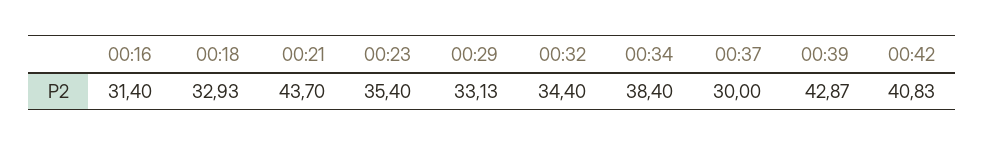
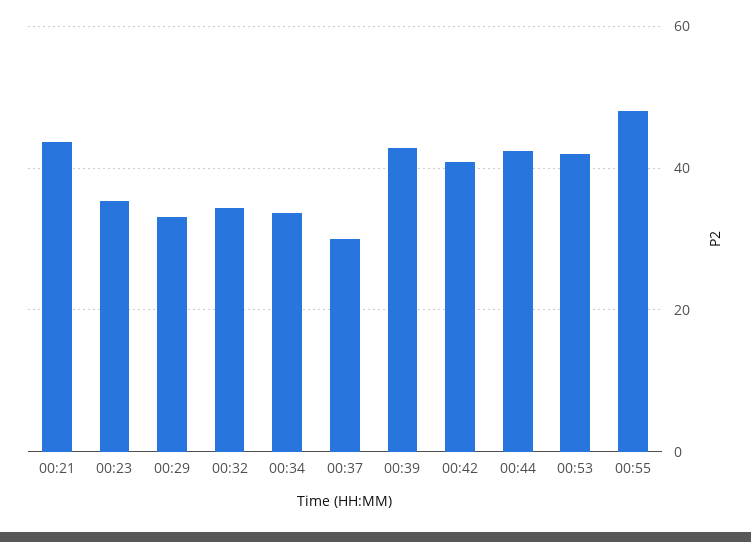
00:16: 31.4 -> none
00:18: 32.93 -> none
00:34: 38.4 -> 34
00:44: none -> 42
00:53: none -> 42
00:55: none -> 48

